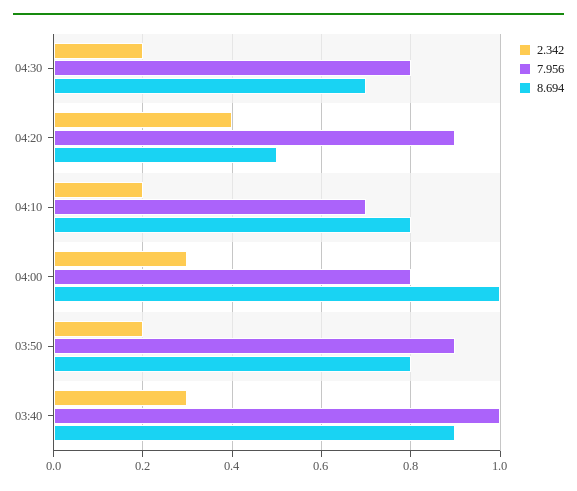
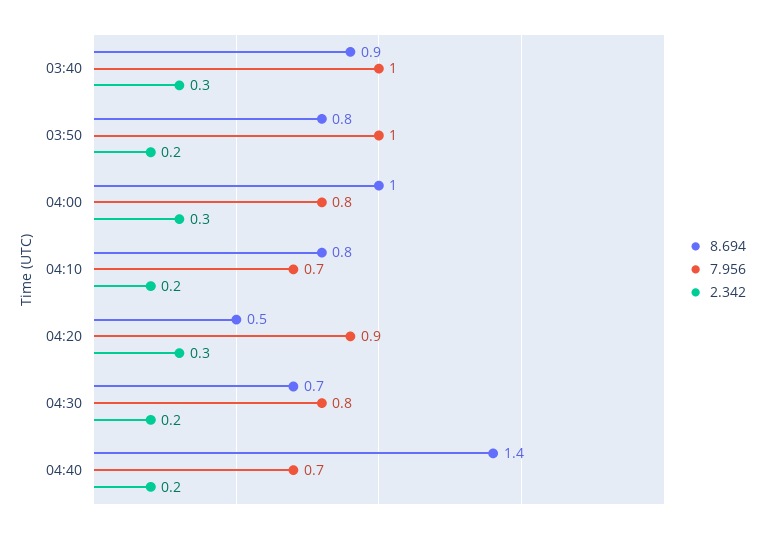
2.342, 04:20: 0.4 -> 0.3
7.956, 03:50: 0.9 -> 1
8.694, 04:40: none -> 1.4
7.956, 04:40: none -> 0.7
2.342, 04:40: none -> 0.2

